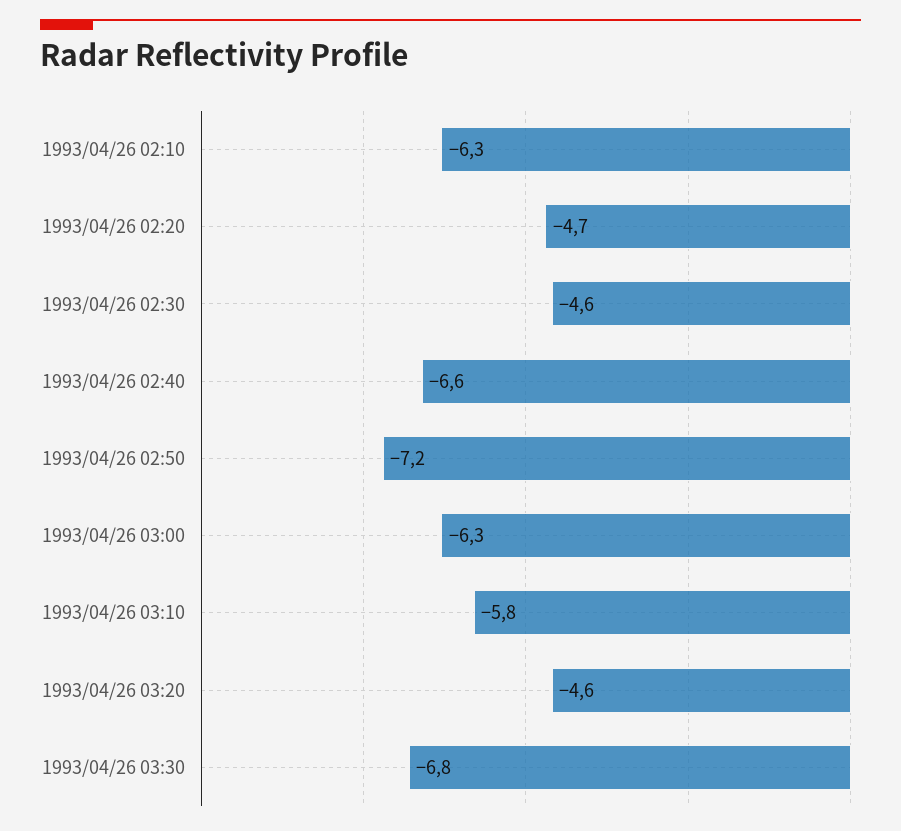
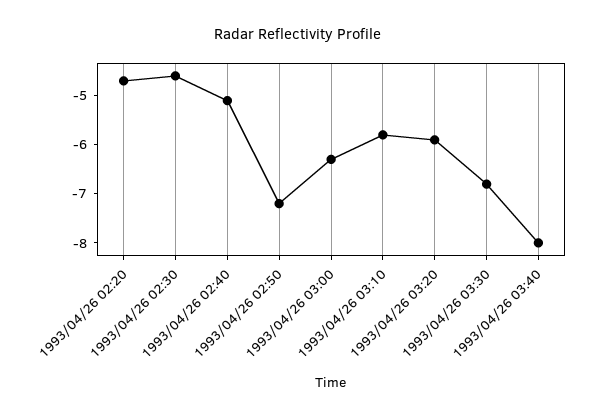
1993/04/26 02:10: -6.3 -> none
1993/04/26 02:40: -6.6 -> -5
1993/04/26 03:20: -4.6 -> -6
1993/04/26 03:40: none -> -8

